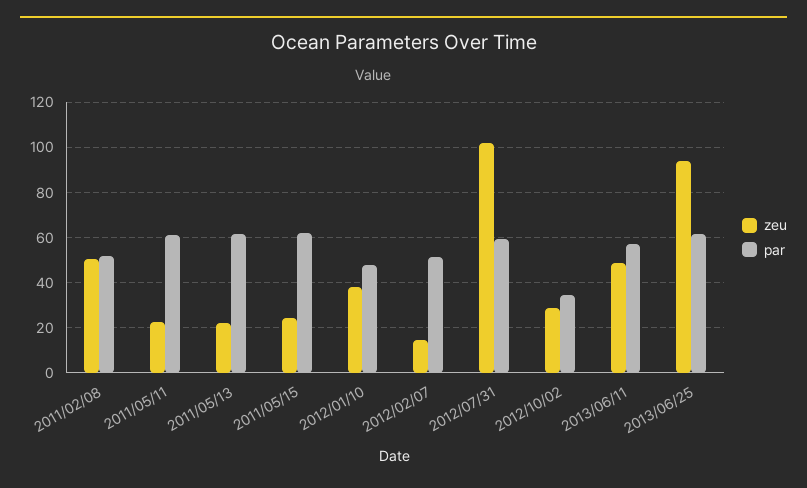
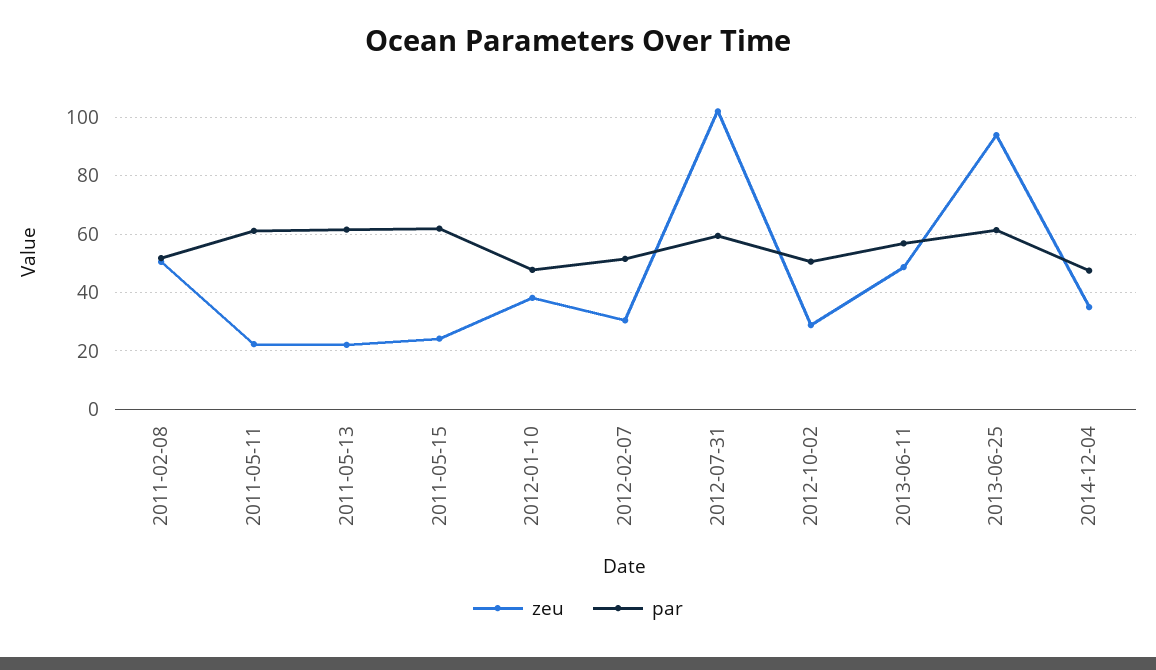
zeu, 2012/02/07: 15 -> 30
par, 2012/10/02: 35 -> 50
zeu, 2014-12-04: none -> 35
par, 2014-12-04: none -> 47.5

